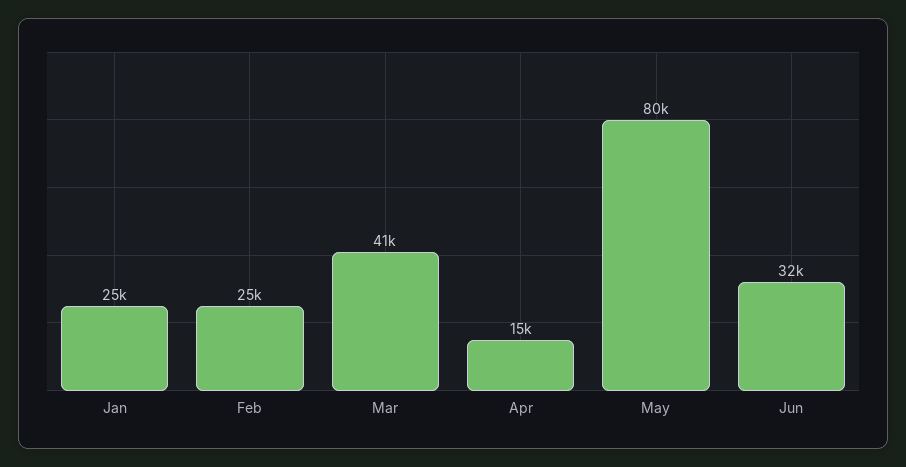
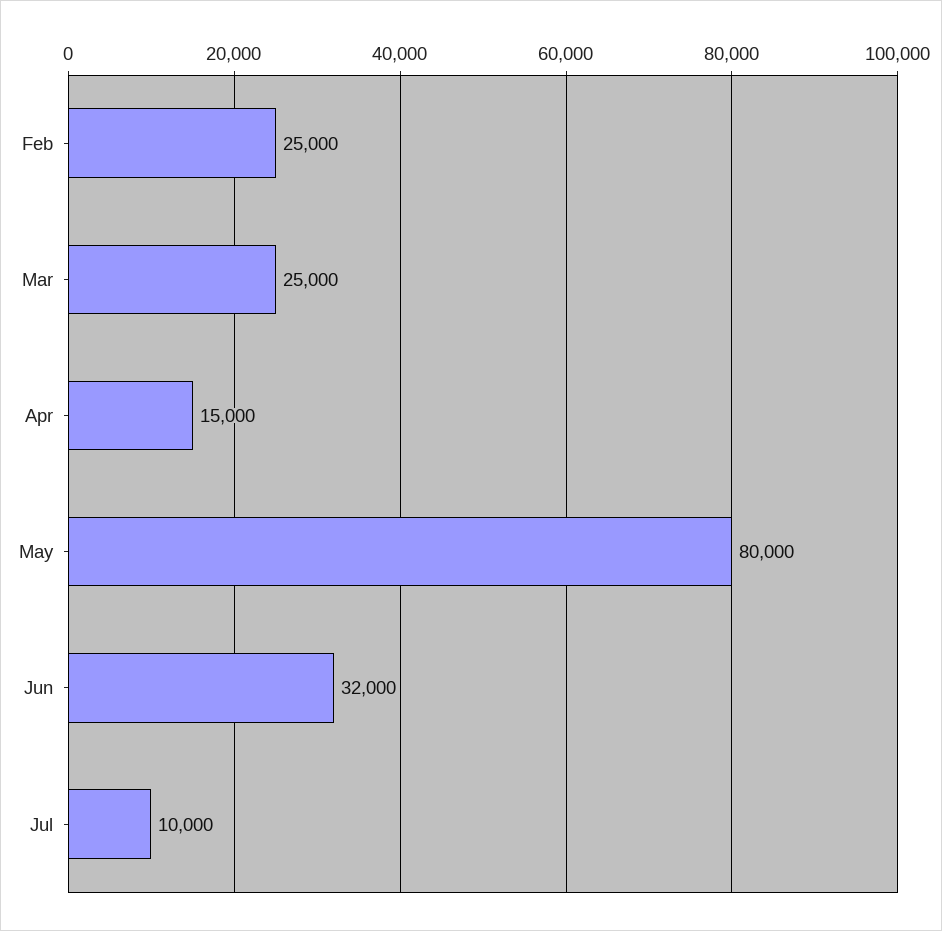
Jan: 25000 -> none
Mar: 41000 -> 25000
Jul: none -> 10000

